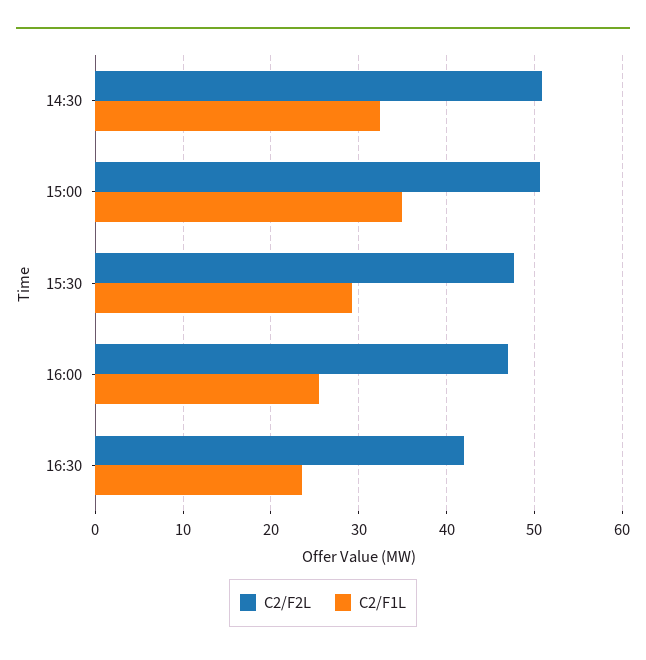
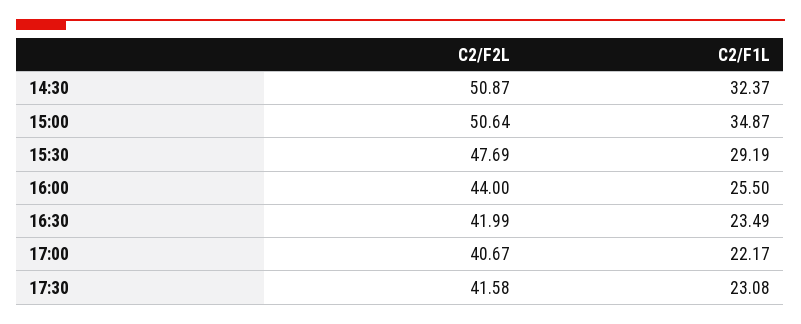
C2/F2L, 16:00: 47 -> 44
C2/F2L, 17:00: none -> 40.67
C2/F1L, 17:00: none -> 22.17
C2/F2L, 17:30: none -> 41.58
C2/F1L, 17:30: none -> 23.08

